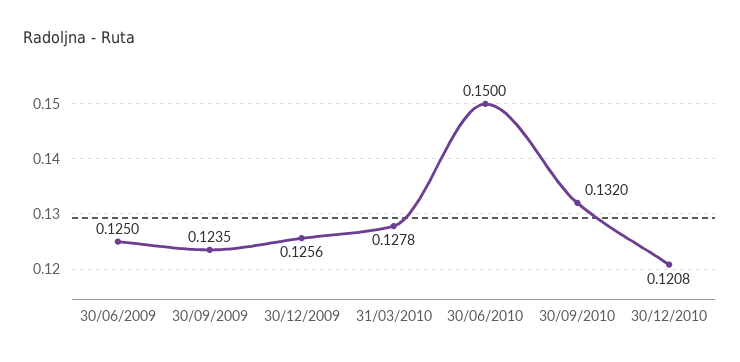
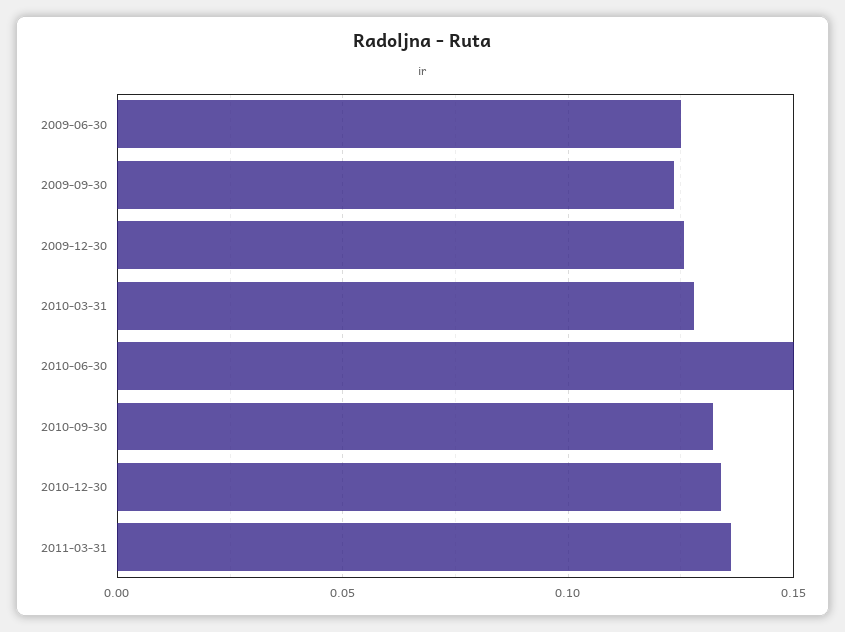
30/12/2010: 0.1208 -> 0.135
2011-03-31: none -> 0.135

